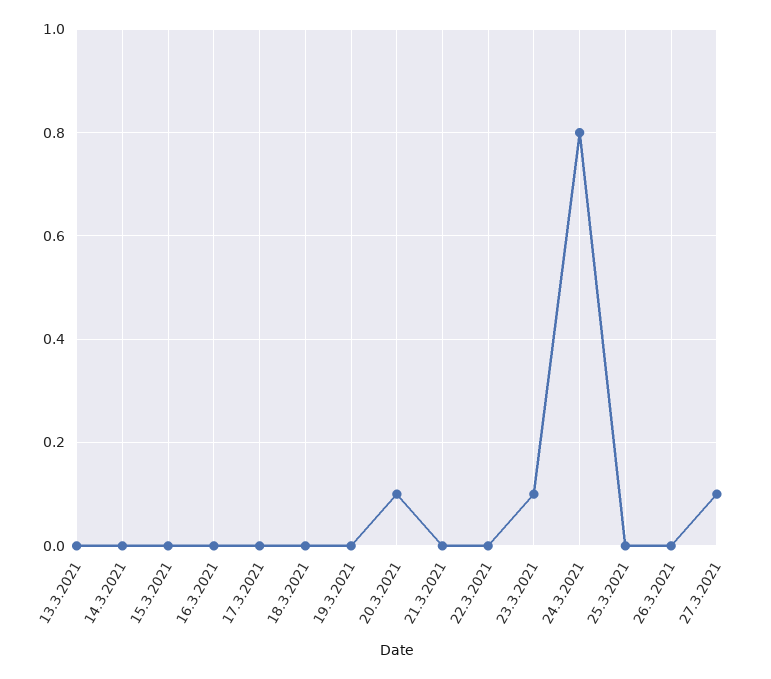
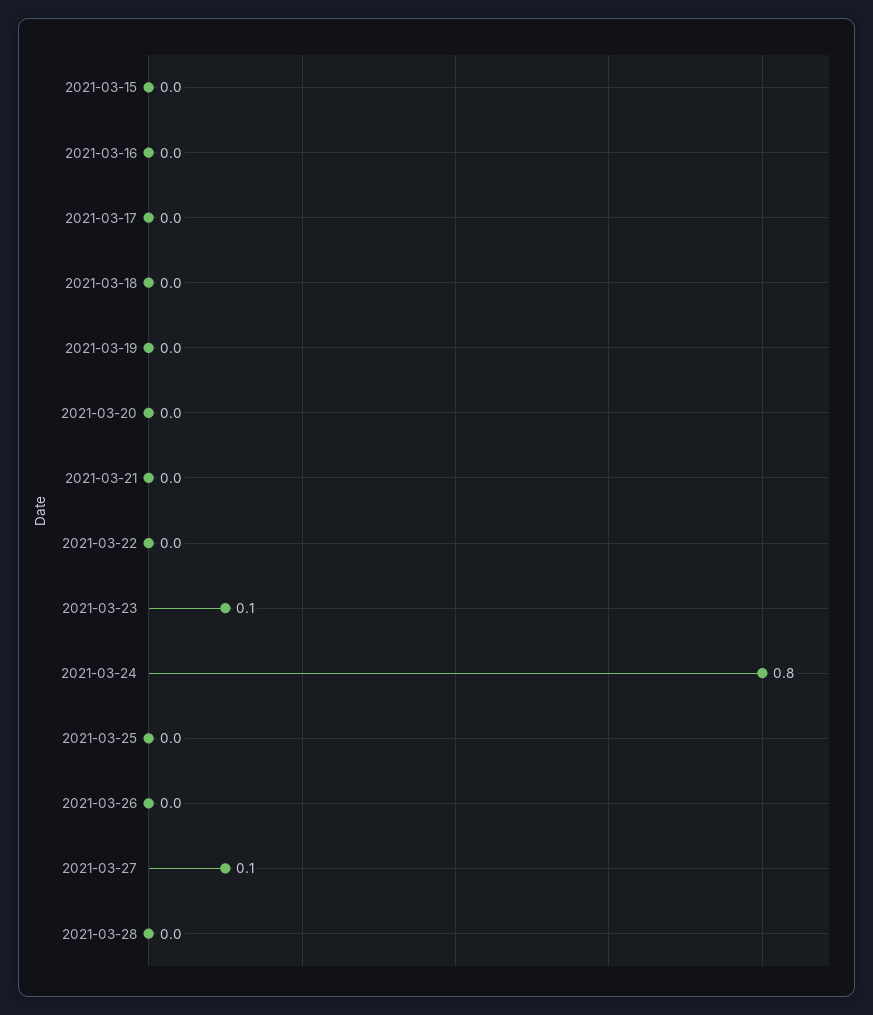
13.3.2021: 0 -> none
14.3.2021: 0 -> none
20.3.2021: 0.1 -> 0
2021-03-28: none -> 0

